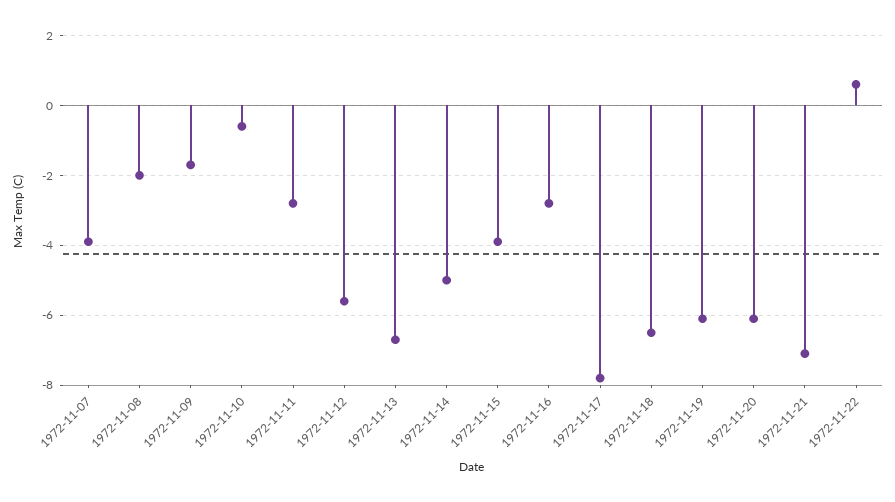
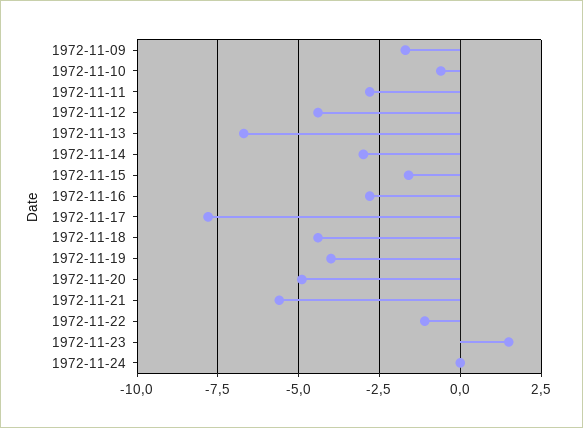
1972-11-07: -4 -> none
1972-11-08: -2 -> none
1972-11-12: -5.5 -> -4.5
1972-11-14: -5 -> -3
1972-11-15: -4 -> -1.5
1972-11-18: -6.5 -> -4.5
1972-11-19: -6 -> -4
1972-11-20: -6 -> -5
1972-11-21: -7 -> -5.5
1972-11-22: 0.5 -> -1
1972-11-23: none -> 1.5
1972-11-24: none -> 0

